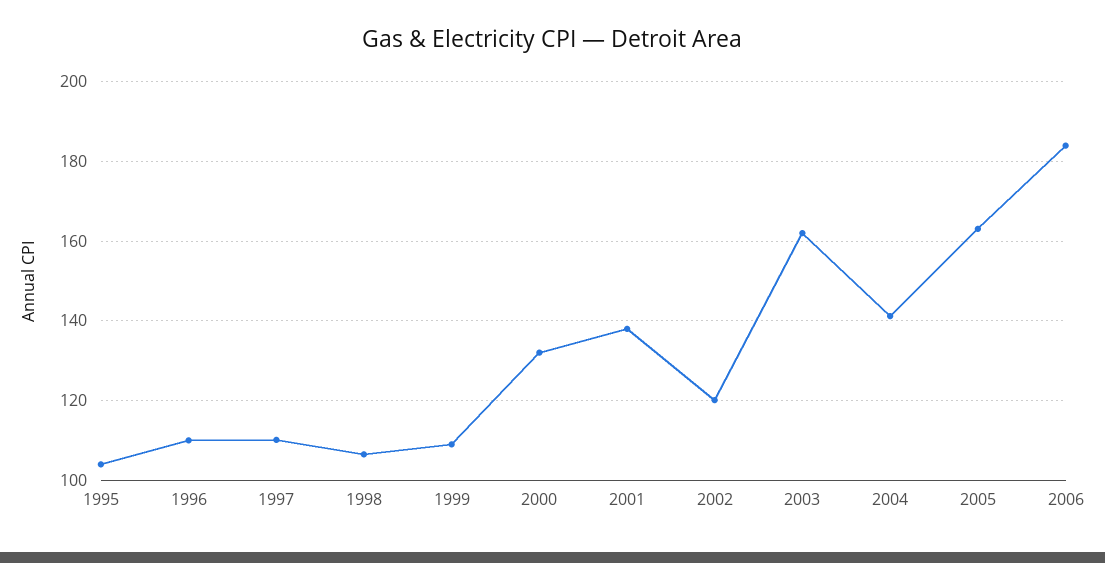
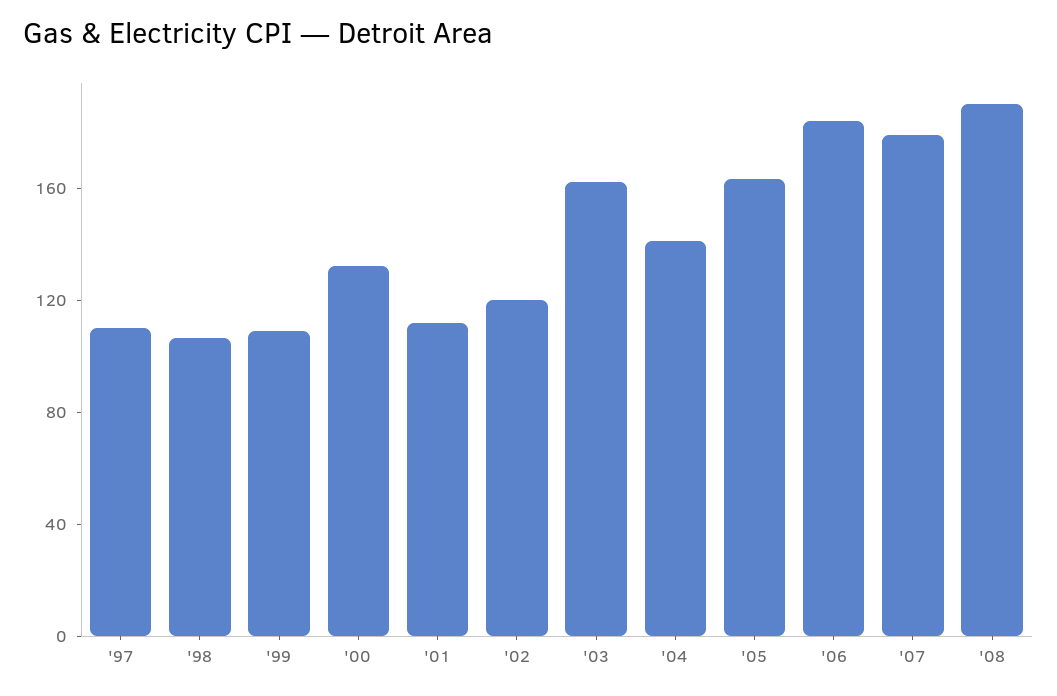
1995: 104 -> none
1996: 110 -> none
2001: 138 -> 110
'07: none -> 180
'08: none -> 190

